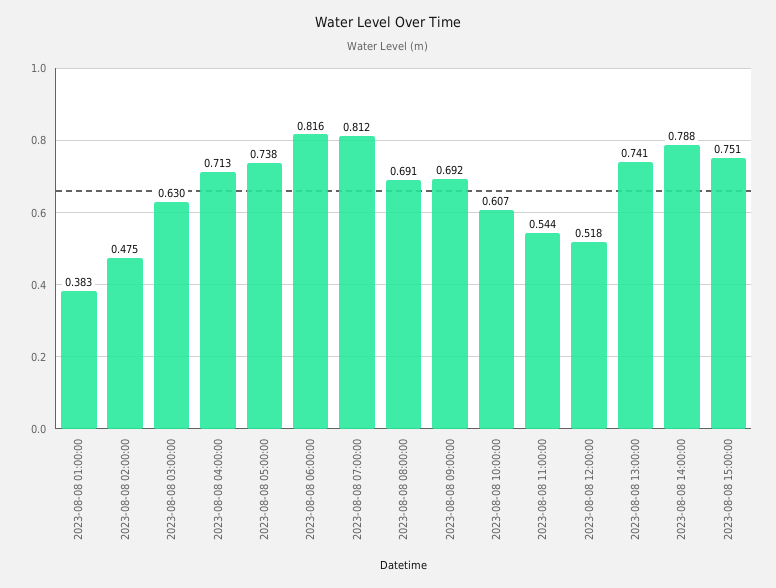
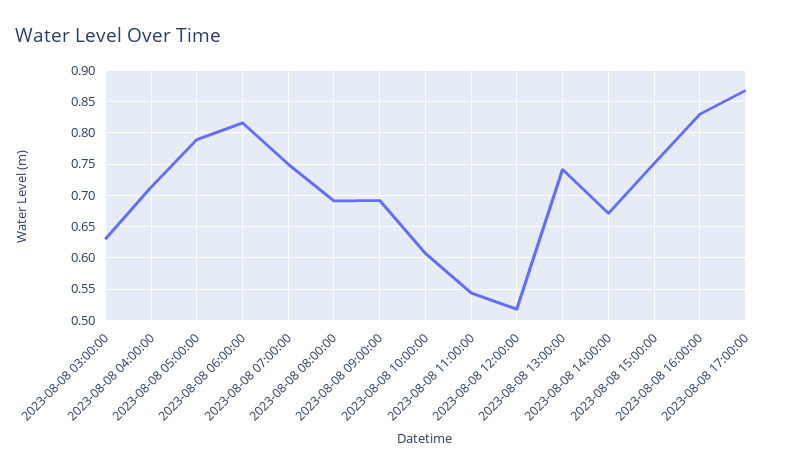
2023-08-08 01:00:00: 0.383 -> none
2023-08-08 02:00:00: 0.475 -> none
2023-08-08 05:00:00: 0.738 -> 0.79
2023-08-08 07:00:00: 0.812 -> 0.75
2023-08-08 14:00:00: 0.788 -> 0.67
2023-08-08 16:00:00: none -> 0.83
2023-08-08 17:00:00: none -> 0.87

